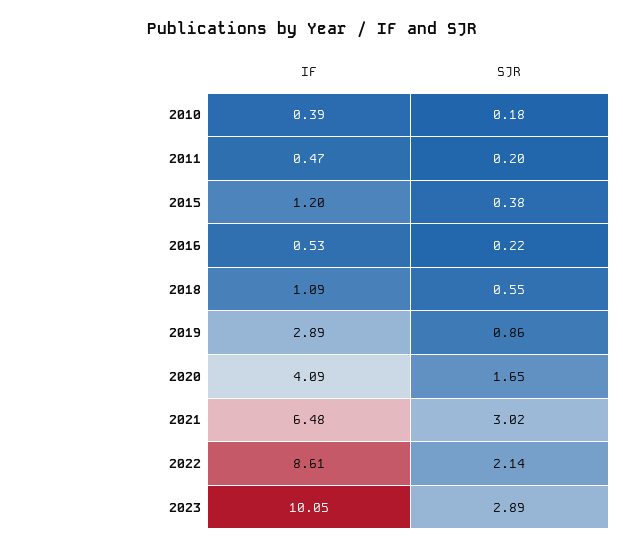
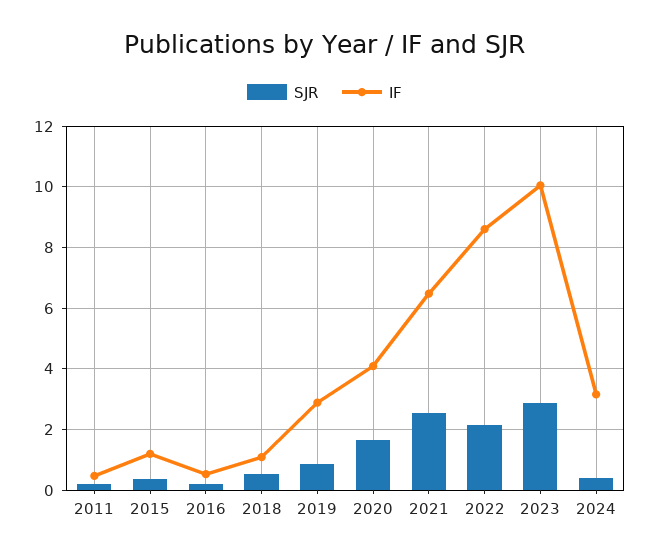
IF, 2010: 0.39 -> none
SJR, 2010: 0.18 -> none
SJR, 2021: 3.02 -> 2.6
SJR, 2024: none -> 0.4
IF, 2024: none -> 3.2

